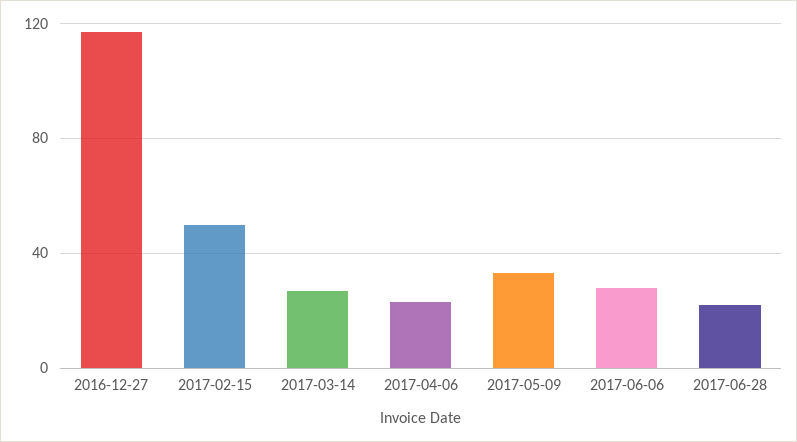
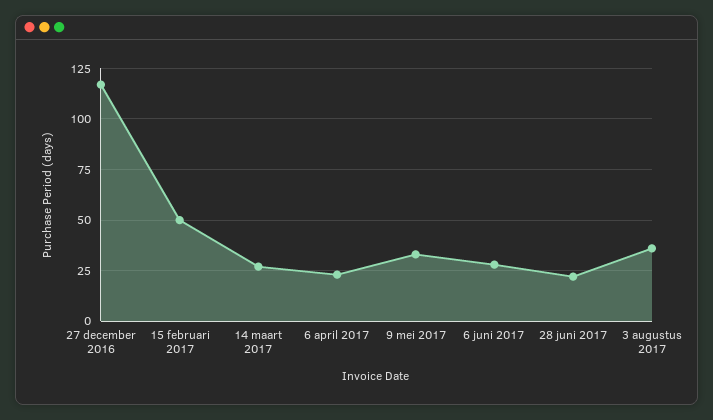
3 augustus 2017: none -> 35

